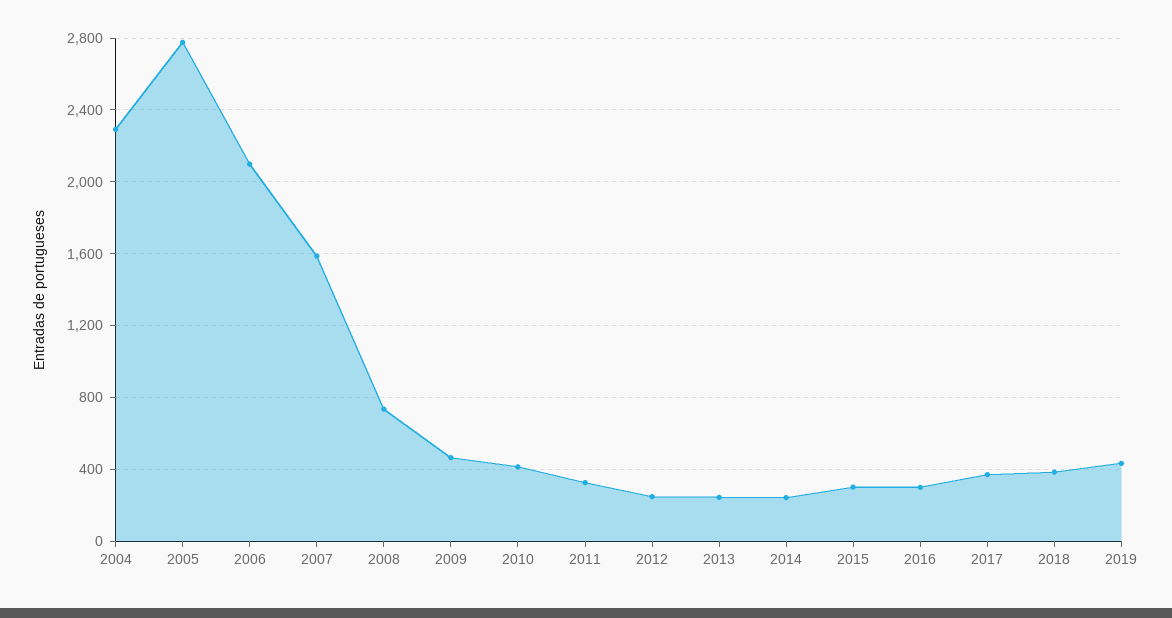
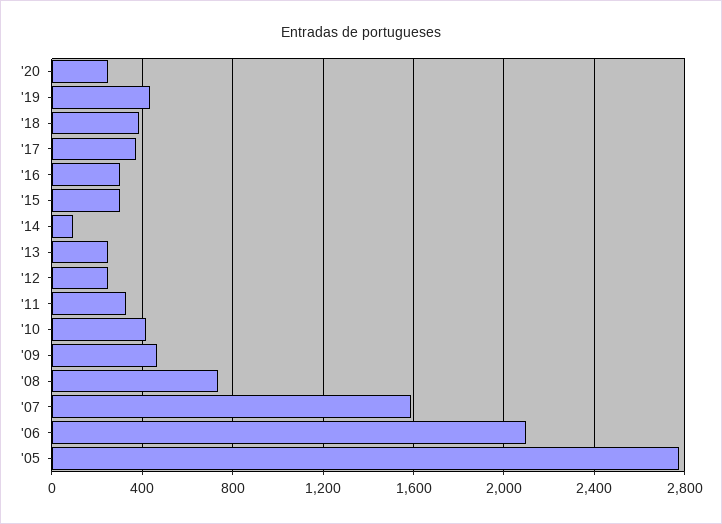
2004: 2300 -> none
2014: 250 -> 100
'20: none -> 250

